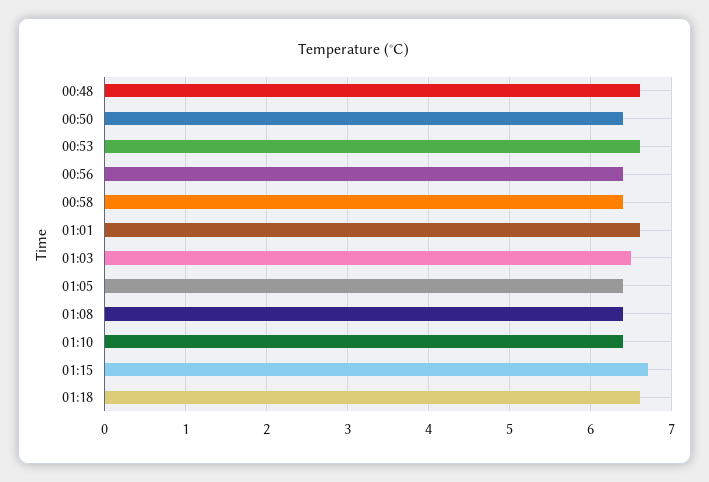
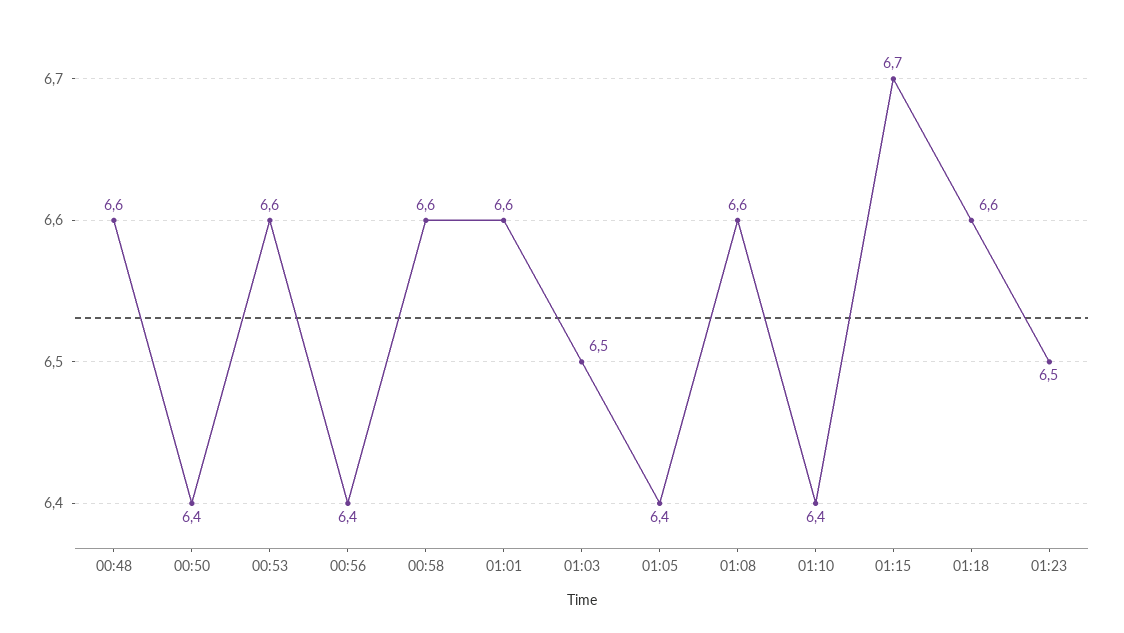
00:58: 6.4 -> 6.6
01:08: 6.4 -> 6.6
01:23: none -> 6.5

